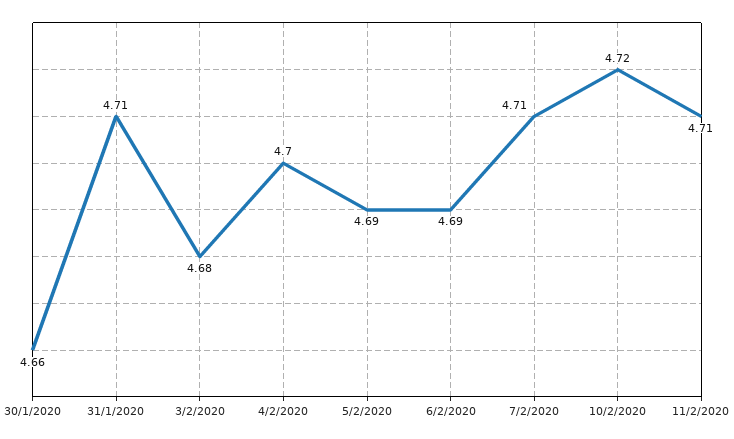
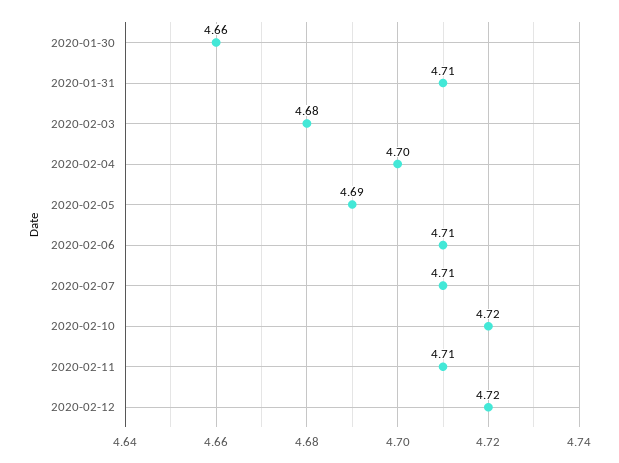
6/2/2020: 4.69 -> 4.71
2020-02-12: none -> 4.72

